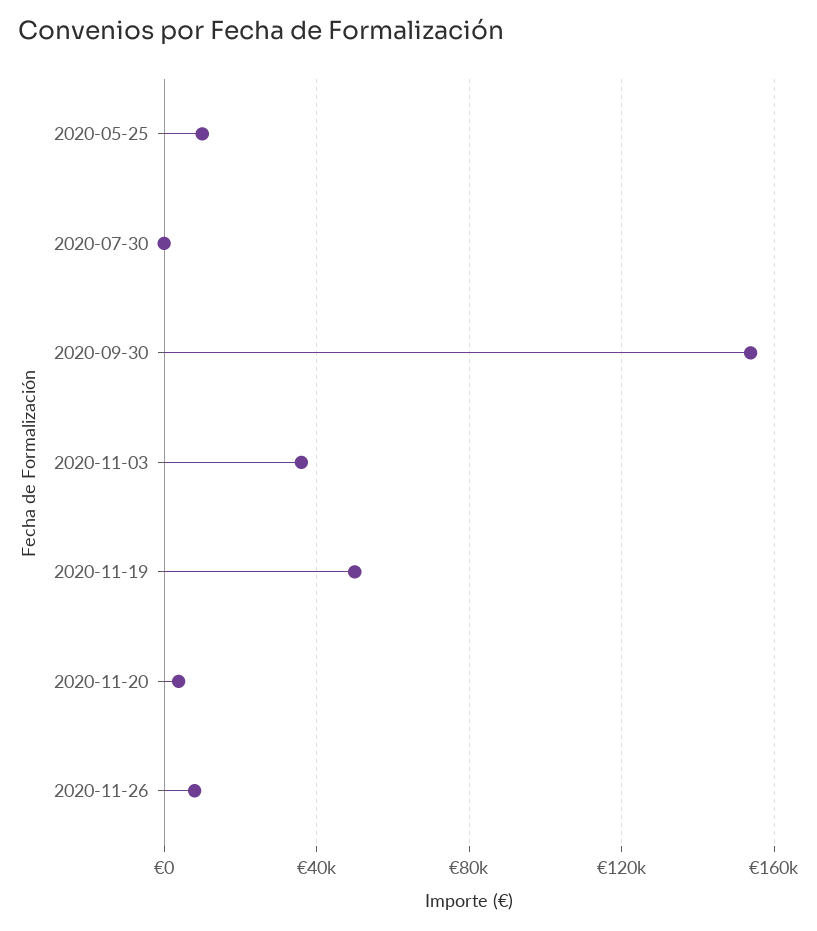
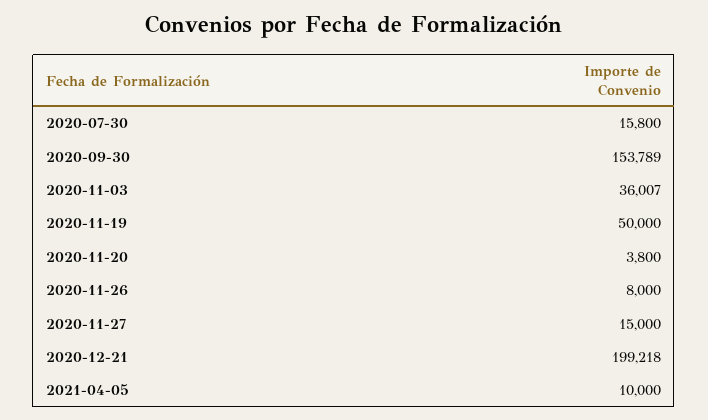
2020-05-25: 10000 -> none
2020-07-30: 0 -> 15800
2020-11-27: none -> 15000
2020-12-21: none -> 199218
2021-04-05: none -> 10000

